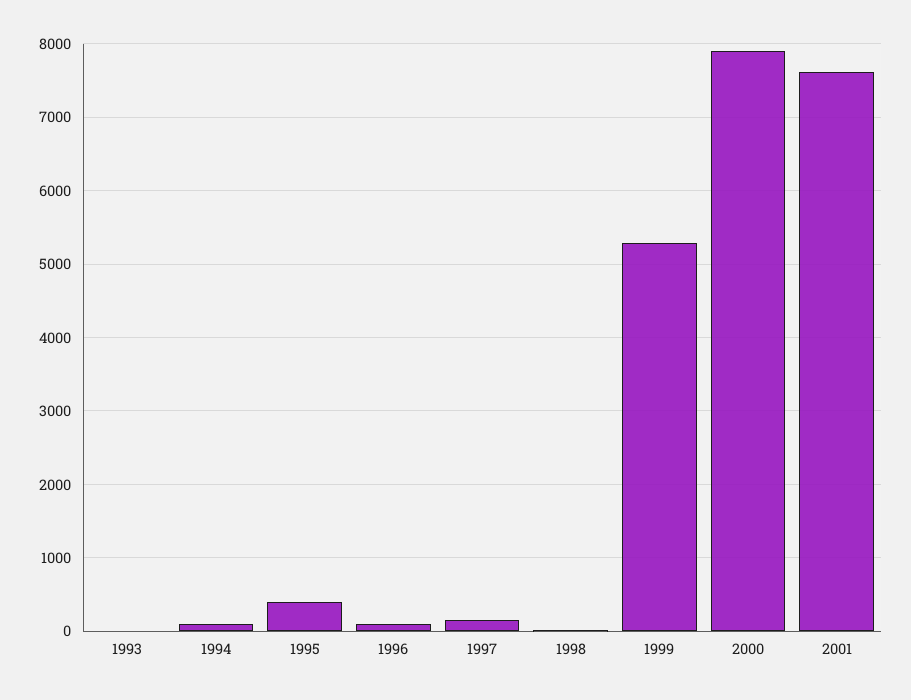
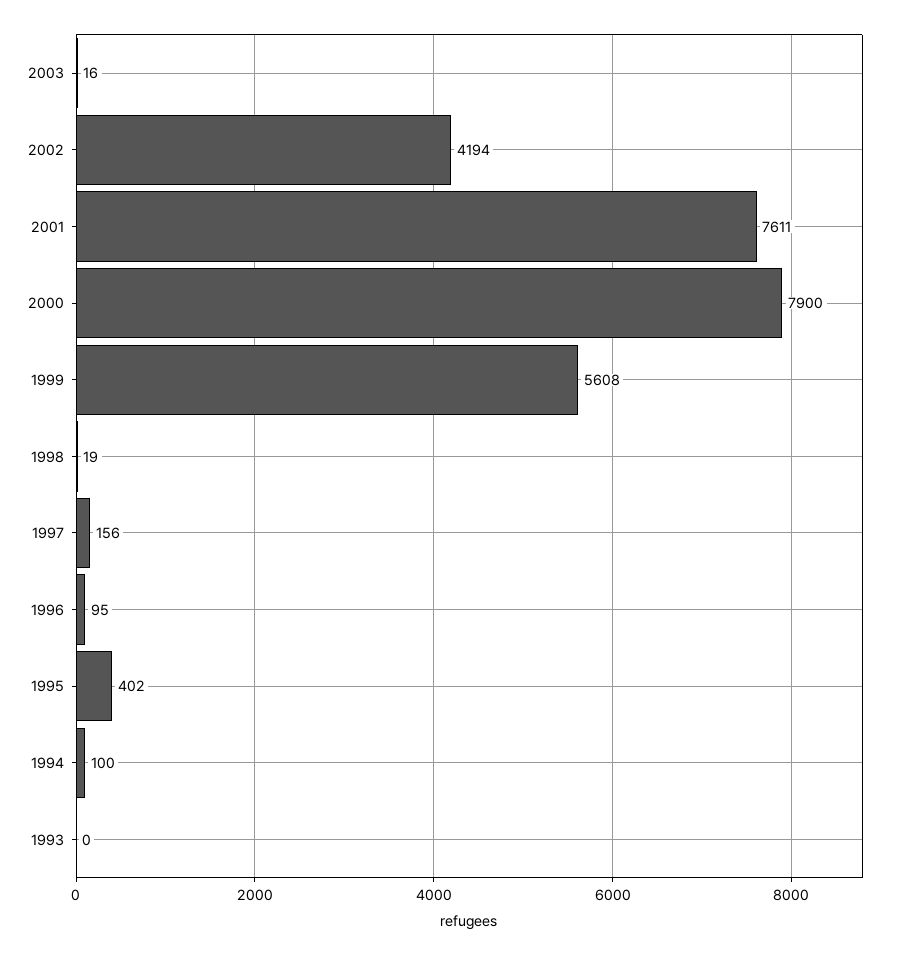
1999: 5300 -> 5608
2003: none -> 16
2002: none -> 4194

